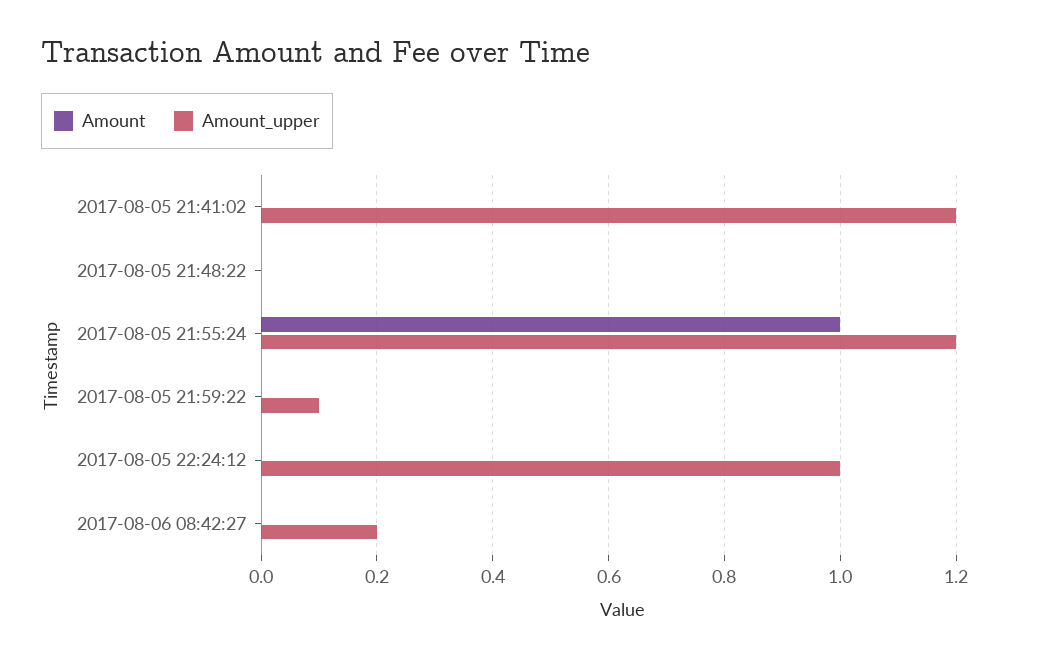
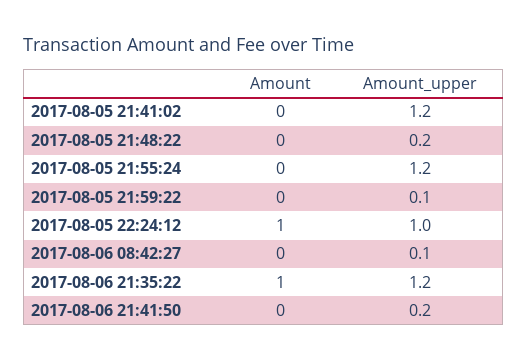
Amount_upper, 2017-08-05 21:48:22: 0 -> 0.2
Amount, 2017-08-05 21:55:24: 1 -> 0
Amount, 2017-08-05 22:24:12: 0 -> 1
Amount_upper, 2017-08-06 08:42:27: 0.2 -> 0.1
Amount, 2017-08-06 21:35:22: none -> 1
Amount_upper, 2017-08-06 21:35:22: none -> 1.2
Amount, 2017-08-06 21:41:50: none -> 0
Amount_upper, 2017-08-06 21:41:50: none -> 0.2

